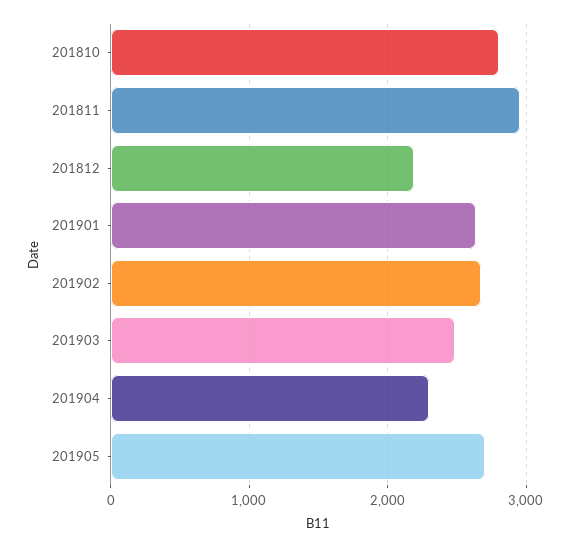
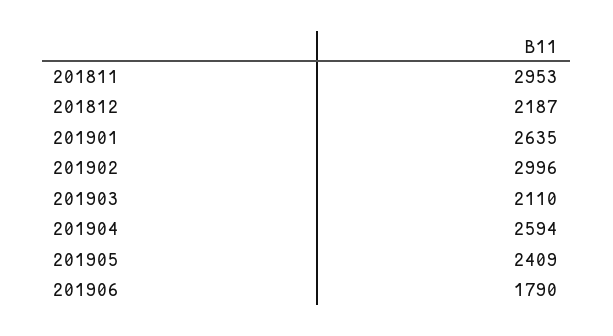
201810: 2800 -> none
201902: 2700 -> 2996
201903: 2500 -> 2110
201904: 2300 -> 2594
201905: 2700 -> 2409
201906: none -> 1790

